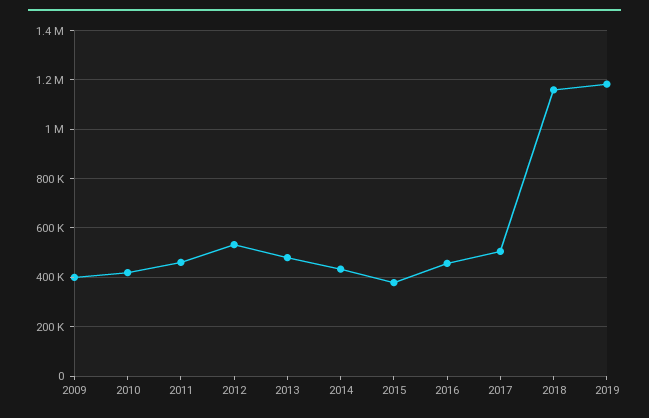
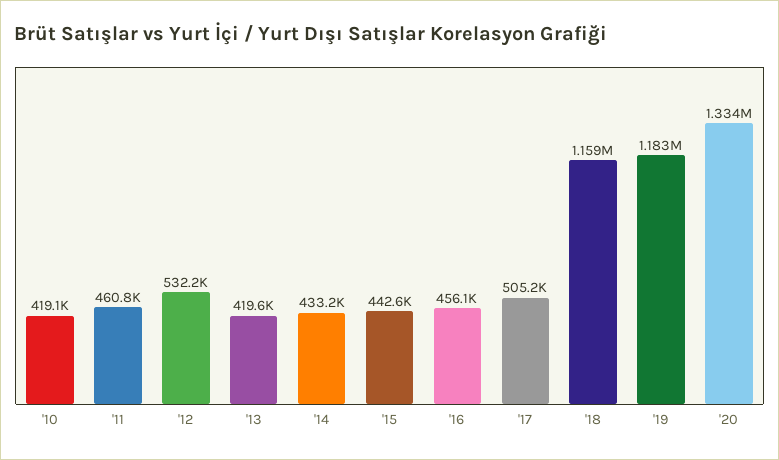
2009: 400000 -> none
2013: 475000 -> 419600
2015: 375000 -> 442600
'20: none -> 1334000

